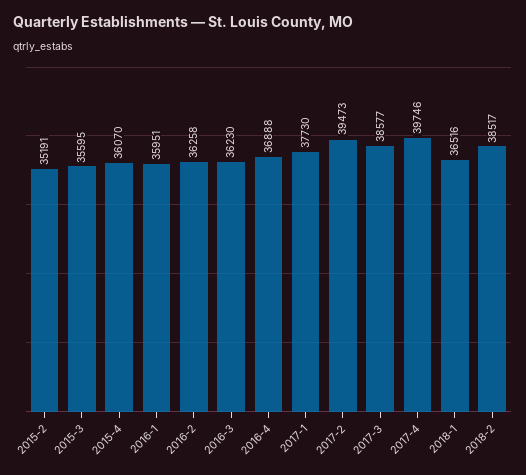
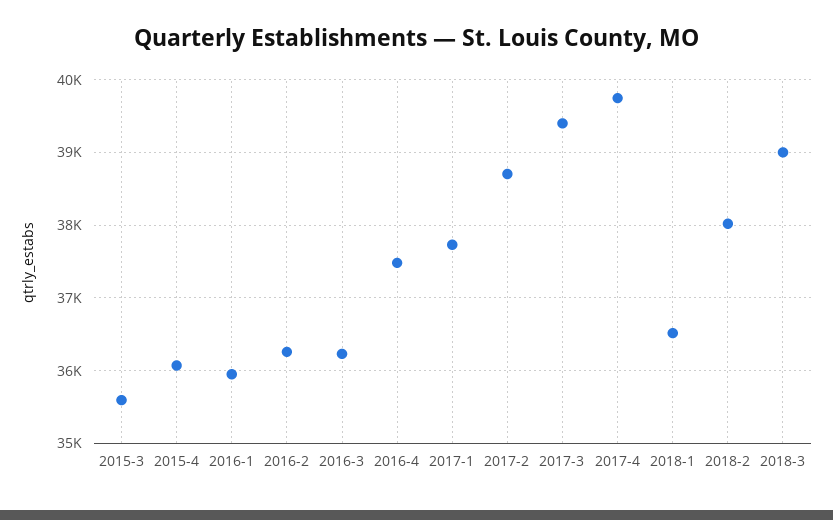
2015-2: 35191 -> none
2016-4: 36888 -> 37500
2017-2: 39473 -> 38700
2017-3: 38577 -> 39400
2018-2: 38517 -> 38000
2018-3: none -> 39000

